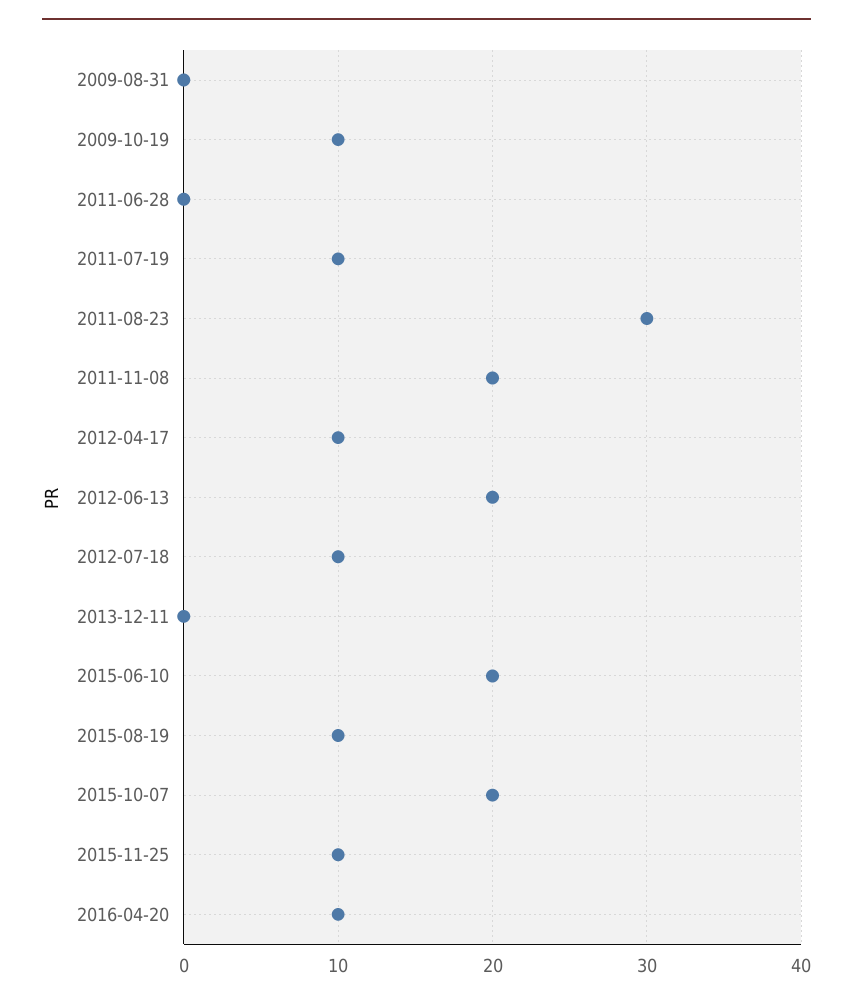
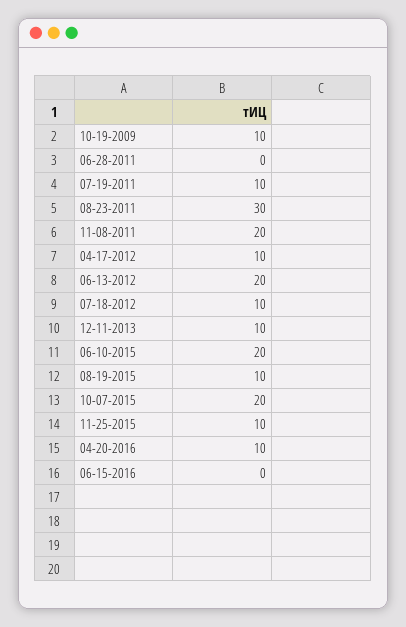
2009-08-31: 0 -> none
2013-12-11: 0 -> 10
06-15-2016: none -> 0

